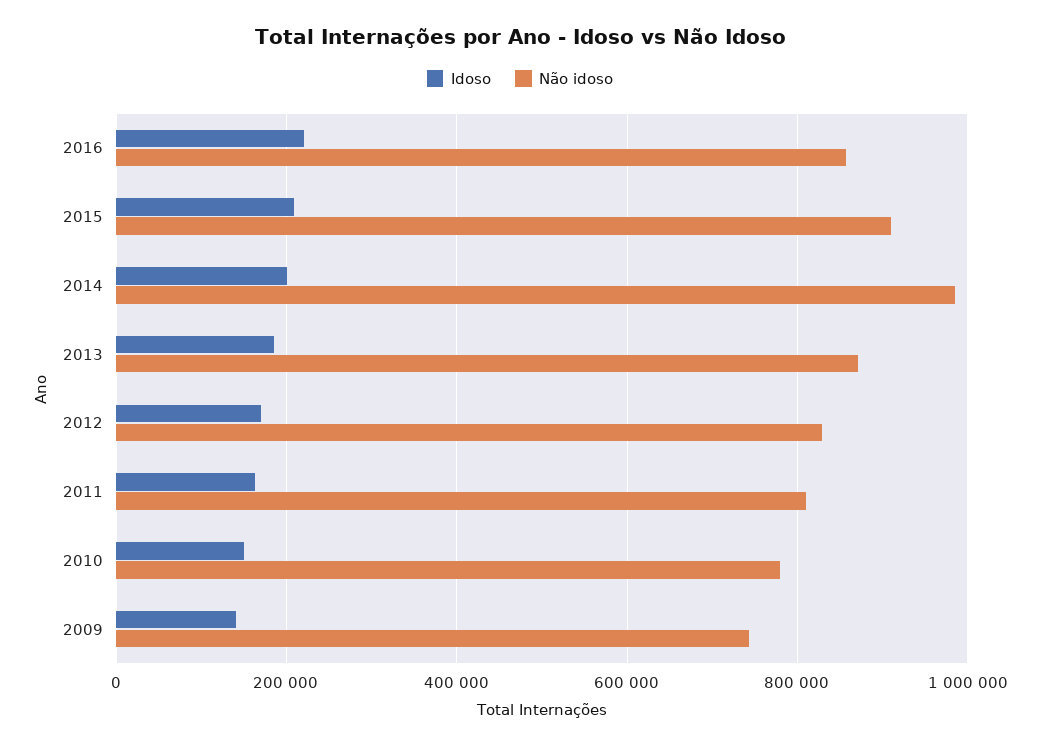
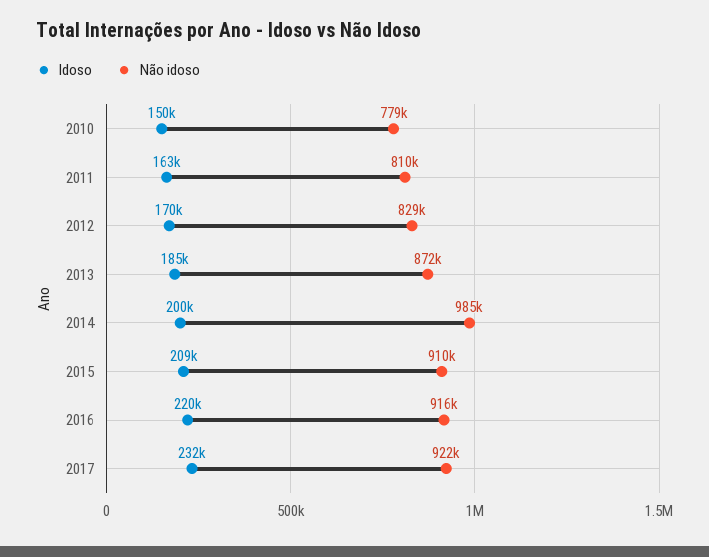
Não idoso, 2016: 860000 -> 916000
Idoso, 2009: 140000 -> none
Não idoso, 2009: 740000 -> none
Idoso, 2017: none -> 232000
Não idoso, 2017: none -> 922000

